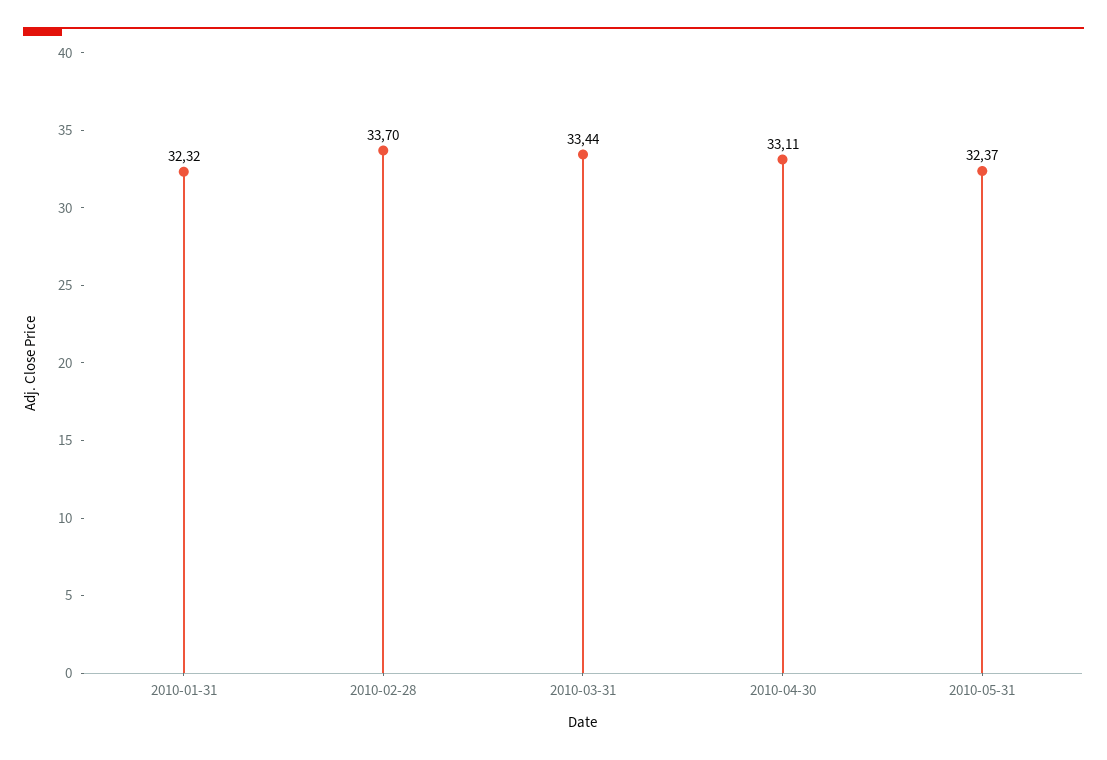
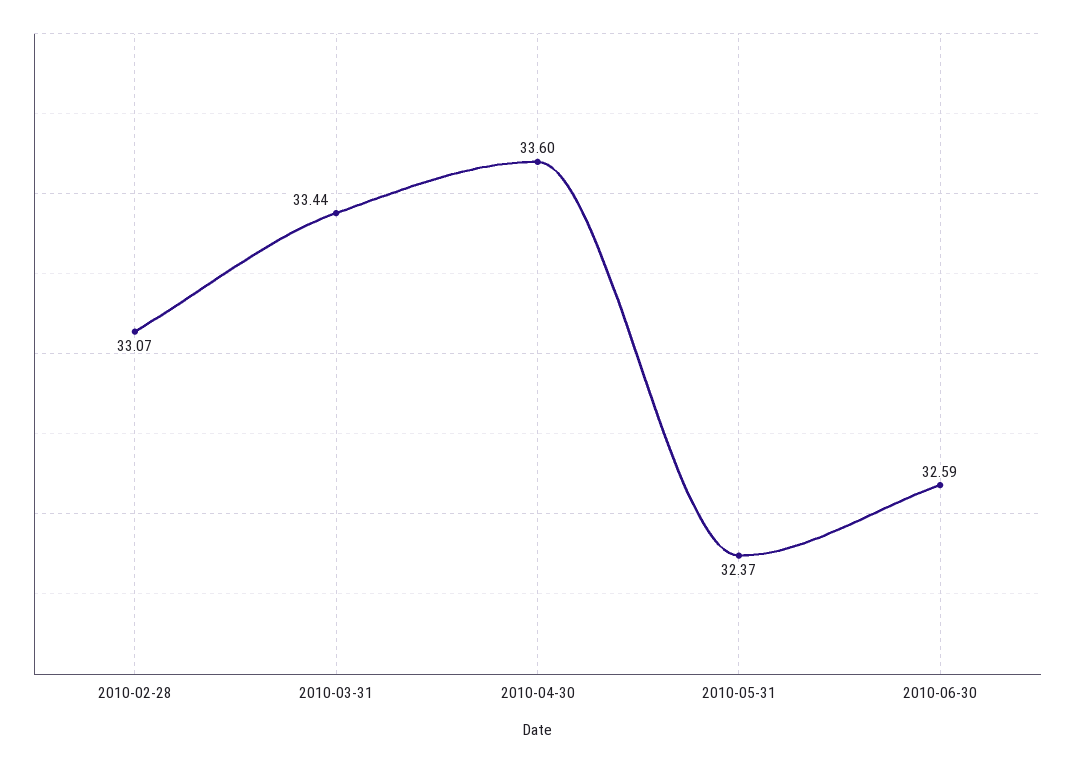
2010-01-31: 32.32 -> none
2010-02-28: 33.7 -> 33.07
2010-04-30: 33.11 -> 33.6
2010-06-30: none -> 32.59

